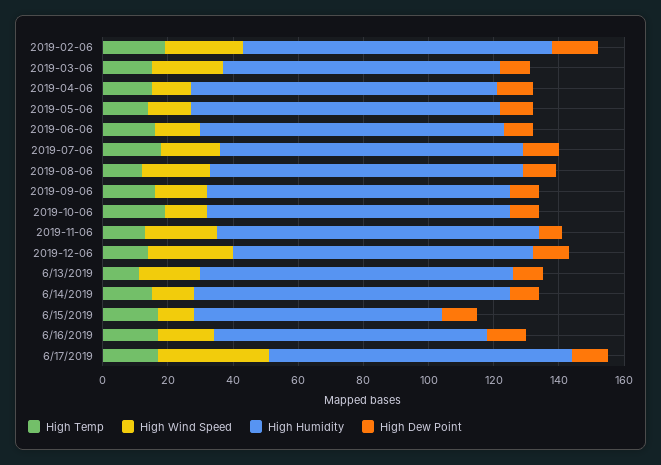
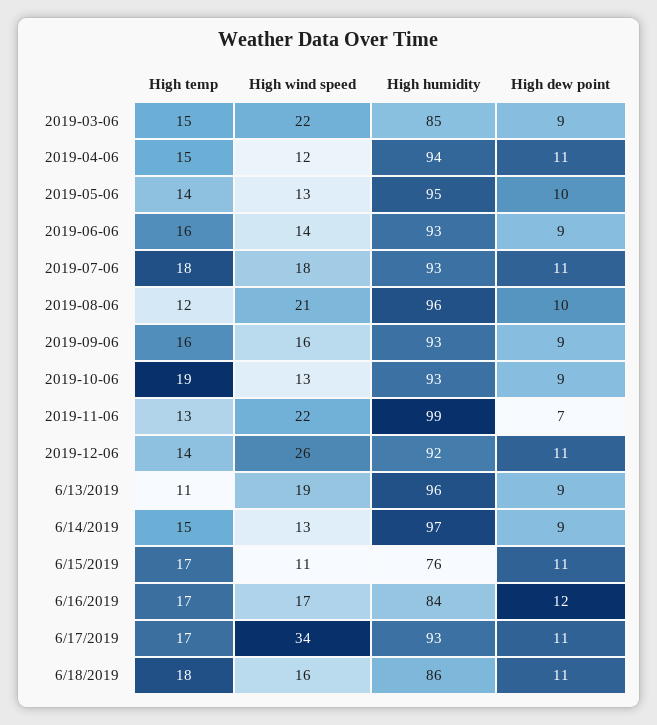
High Temp, 2019-02-06: 20 -> none
High Wind Speed, 2019-02-06: 25 -> none
High Humidity, 2019-02-06: 95 -> none
High Dew Point, 2019-02-06: 15 -> none
High Temp, 6/18/2019: none -> 18
High Wind Speed, 6/18/2019: none -> 16
High Humidity, 6/18/2019: none -> 86
High Dew Point, 6/18/2019: none -> 11

